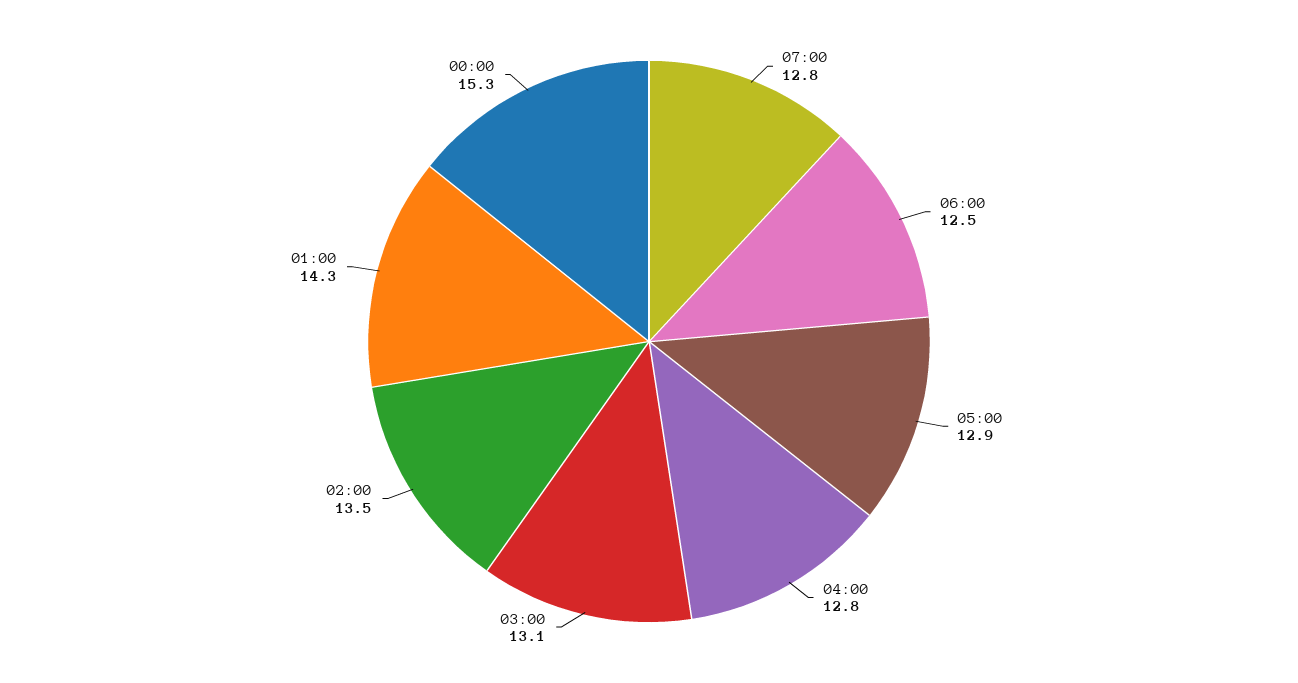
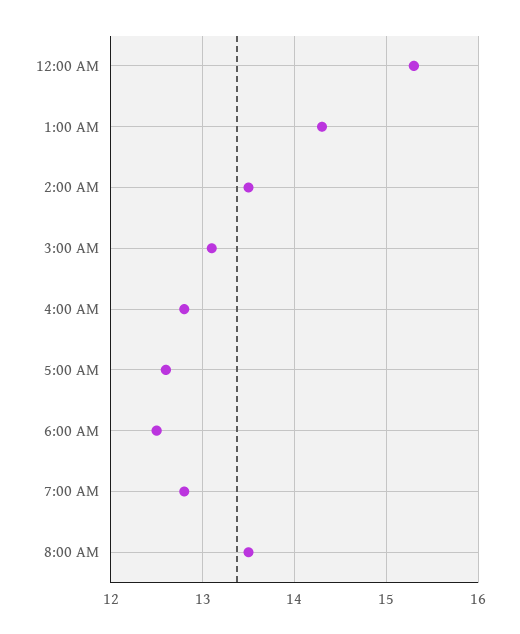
05:00: 12.9 -> 12.6
8:00 AM: none -> 13.5

